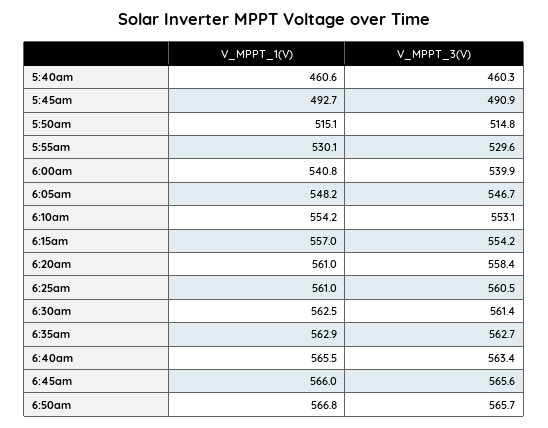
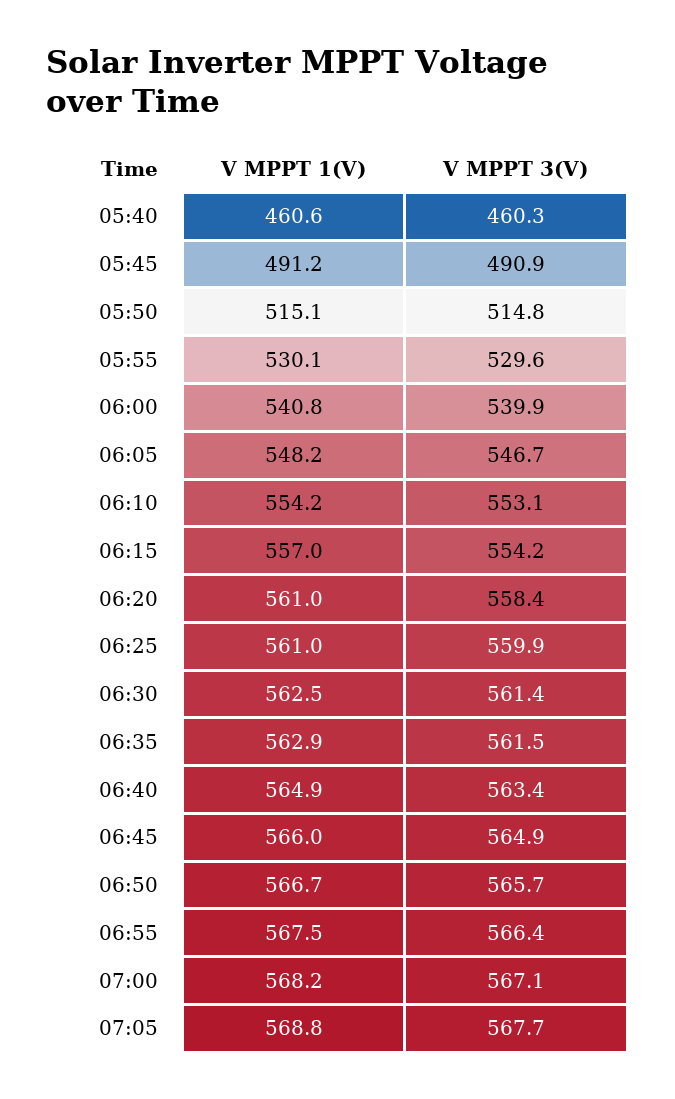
V_MPPT_1(V), 5:45am: 492.7 -> 491.2
V_MPPT_3(V), 6:25am: 560.5 -> 559.9
V_MPPT_3(V), 6:35am: 562.7 -> 561.5
V_MPPT_1(V), 6:40am: 565.5 -> 564.9
V_MPPT_3(V), 6:45am: 565.6 -> 564.9
V_MPPT_1(V), 6:50am: 566.8 -> 566.7
V_MPPT_1(V), 06:55: none -> 567.5
V_MPPT_3(V), 06:55: none -> 566.4
V_MPPT_1(V), 07:00: none -> 568.2
V_MPPT_3(V), 07:00: none -> 567.1
V_MPPT_1(V), 07:05: none -> 568.8
V_MPPT_3(V), 07:05: none -> 567.7

